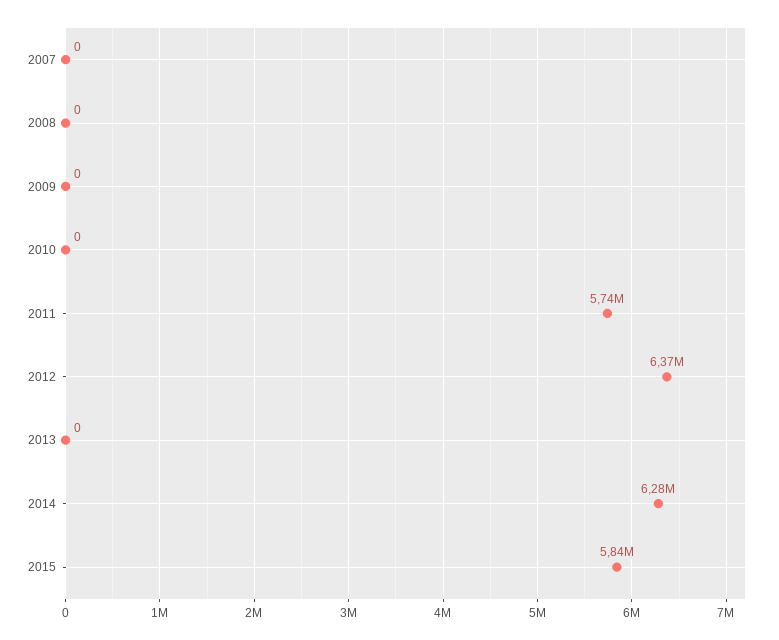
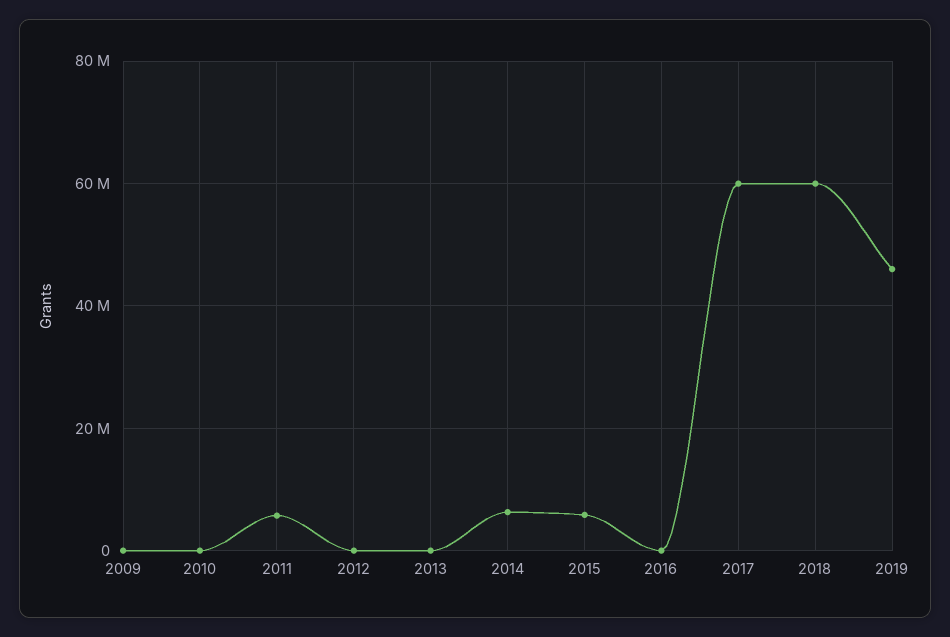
2007: 0 -> none
2008: 0 -> none
2012: 6370000 -> 0
2016: none -> 0
2017: none -> 60000000
2018: none -> 60000000
2019: none -> 46000000

